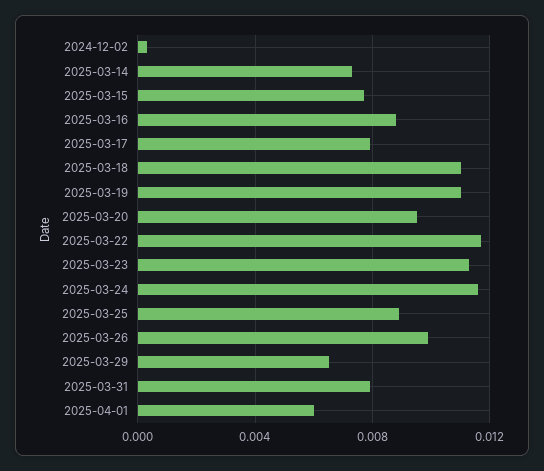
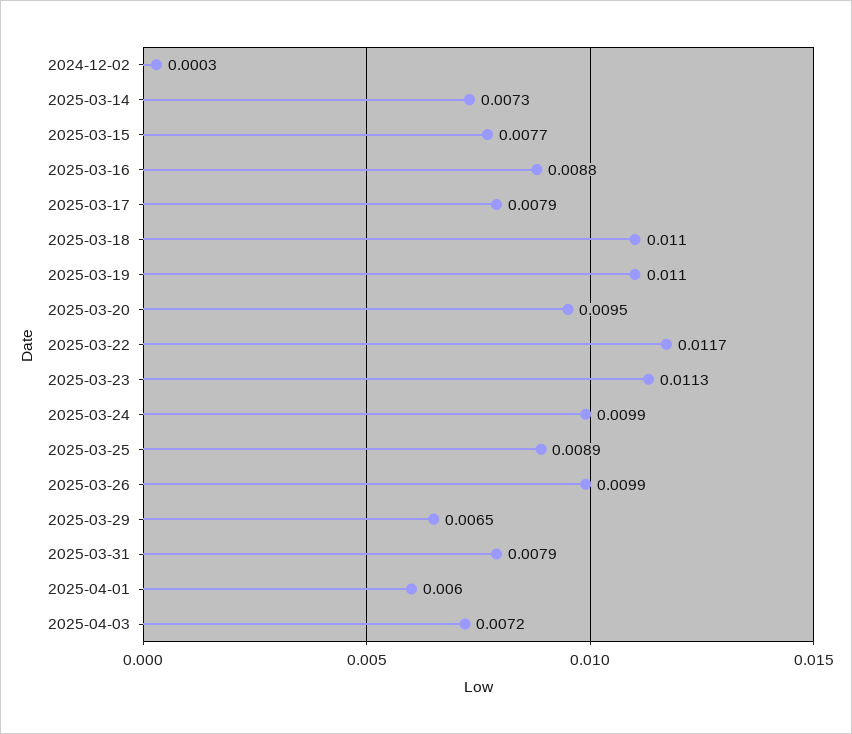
2025-03-24: 0.0115 -> 0.0099
2025-04-03: none -> 0.0072

